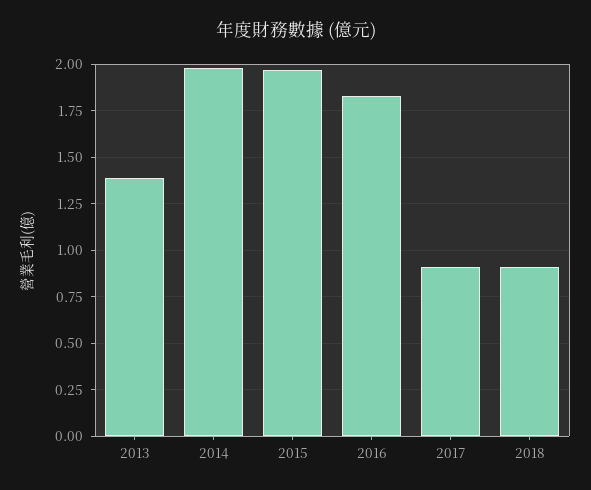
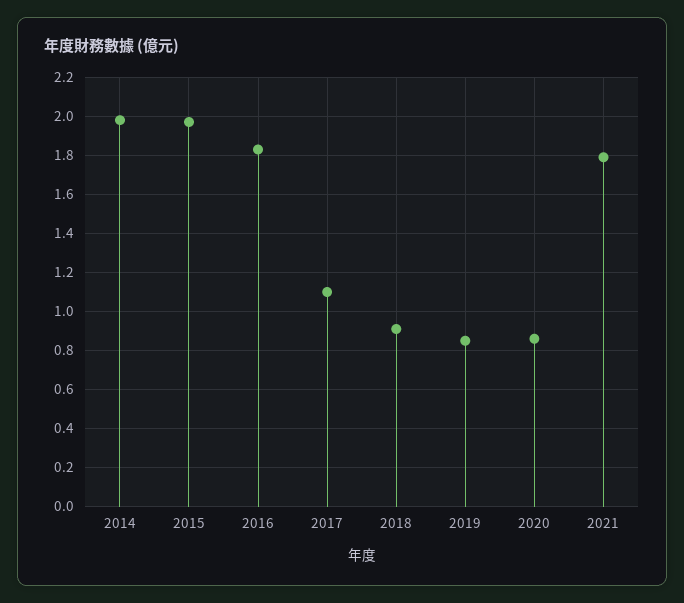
2013: 1.4 -> none
2017: 0.9 -> 1.1
2019: none -> 0.85
2020: none -> 0.85
2021: none -> 1.8

